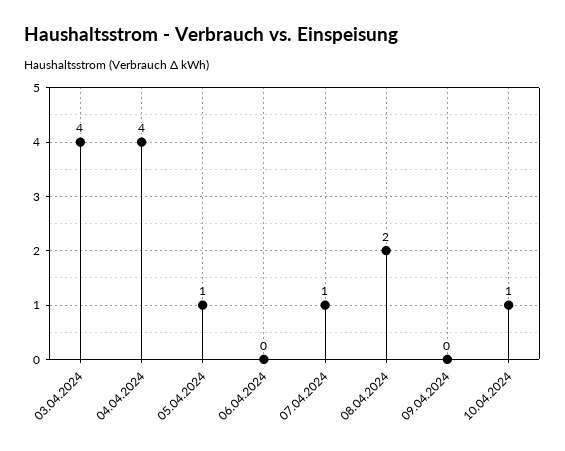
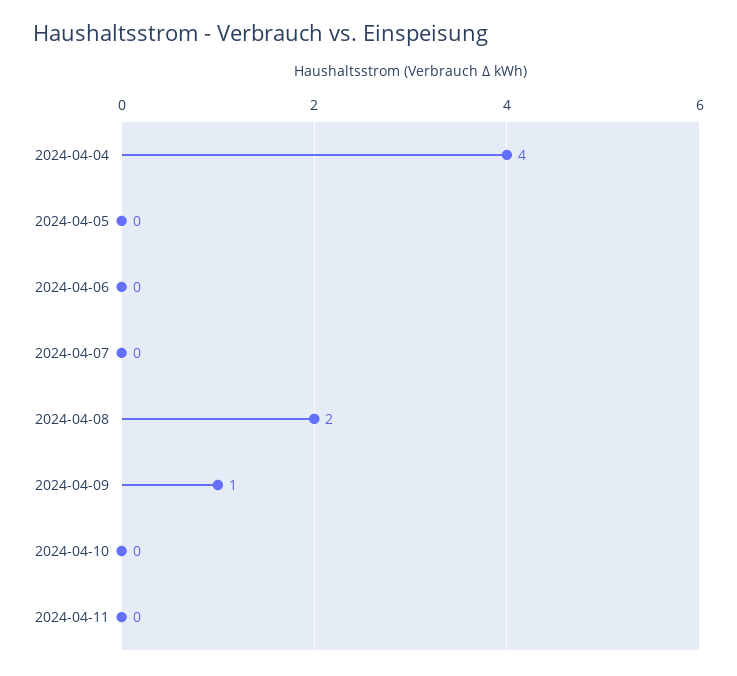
03.04.2024: 4 -> none
05.04.2024: 1 -> 0
07.04.2024: 1 -> 0
09.04.2024: 0 -> 1
10.04.2024: 1 -> 0
2024-04-11: none -> 0

